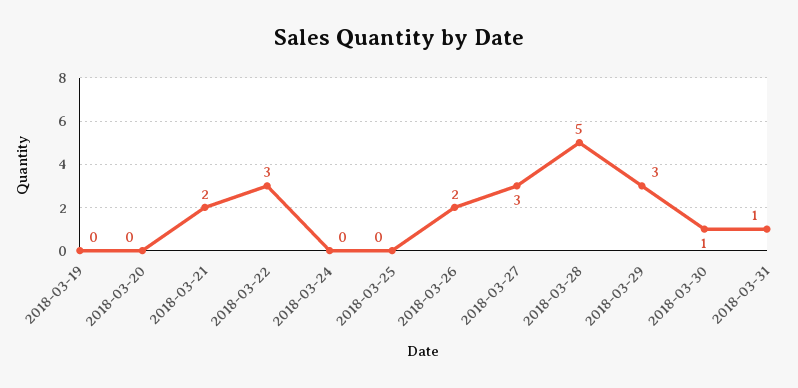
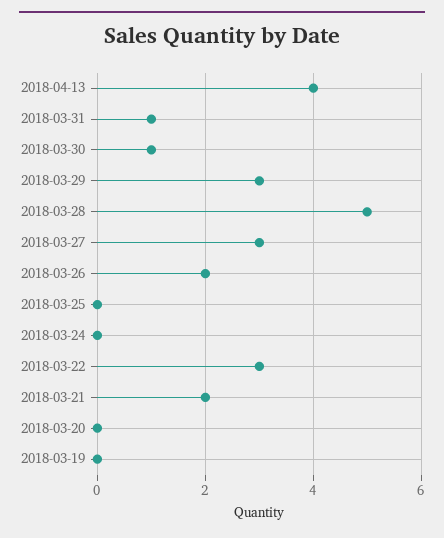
2018-04-13: none -> 4

